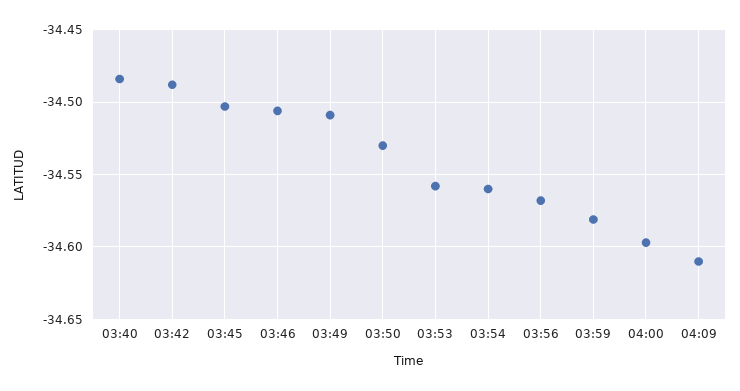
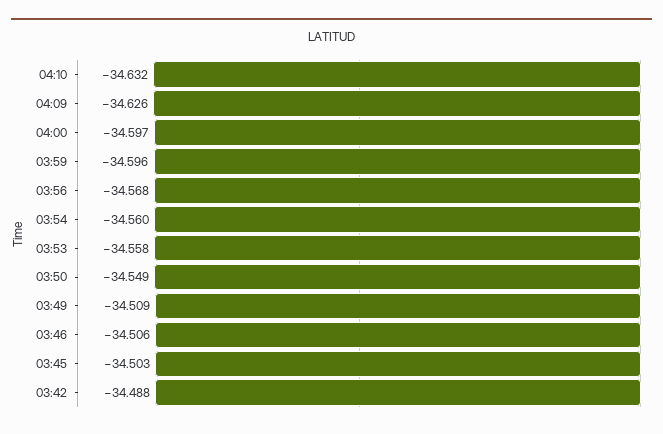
03:40: -34.485 -> none
03:50: -34.53 -> -34.549
03:59: -34.58 -> -34.596
04:09: -34.61 -> -34.626
04:10: none -> -34.632

